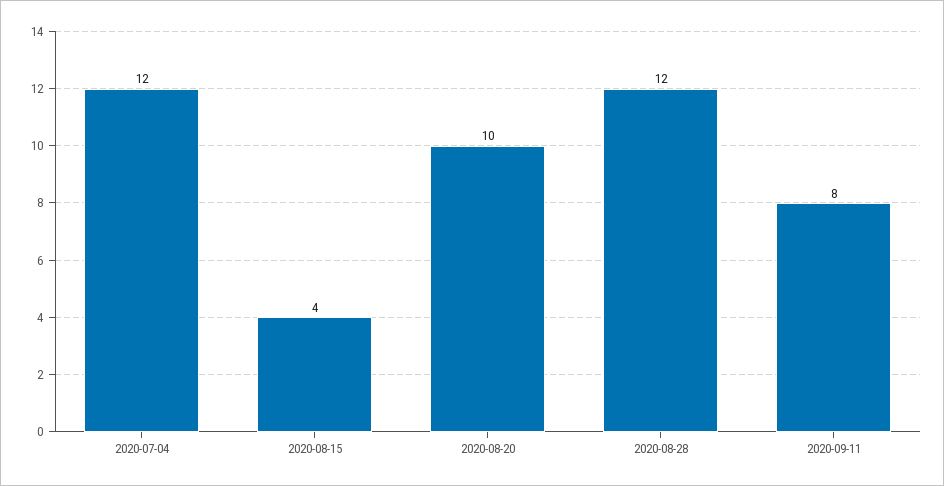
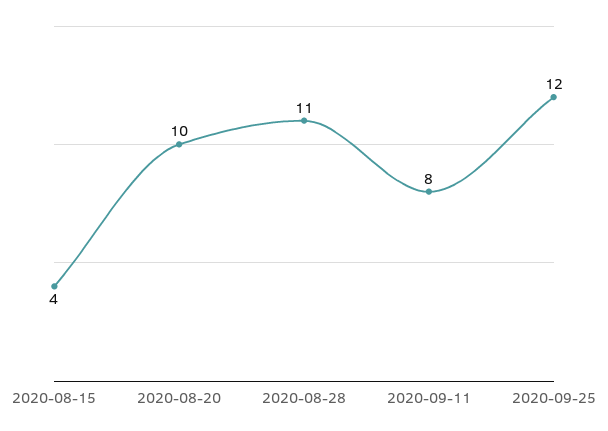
2020-07-04: 12 -> none
2020-08-28: 12 -> 11
2020-09-25: none -> 12

